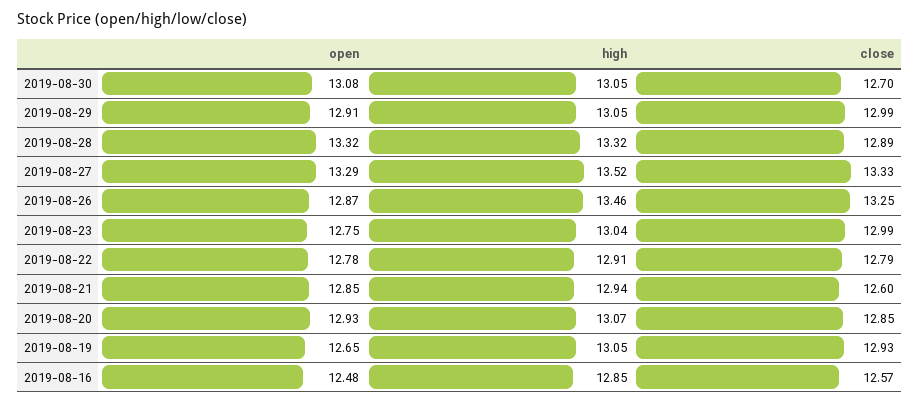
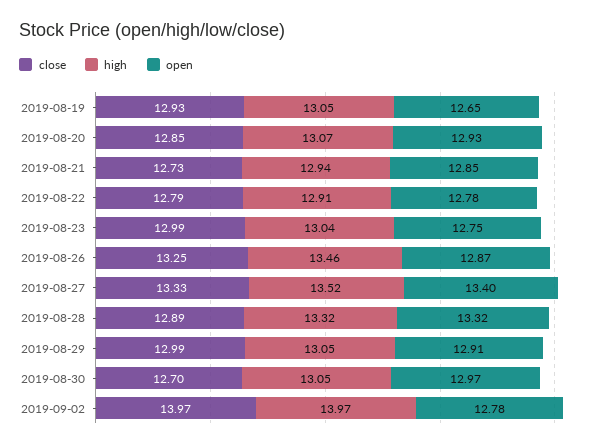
open, 2019-08-30: 13.08 -> 12.97
open, 2019-08-27: 13.29 -> 13.4
close, 2019-08-21: 12.6 -> 12.73
open, 2019-08-16: 12.48 -> none
high, 2019-08-16: 12.85 -> none
close, 2019-08-16: 12.57 -> none
close, 2019-09-02: none -> 13.97
high, 2019-09-02: none -> 13.97
open, 2019-09-02: none -> 12.78

